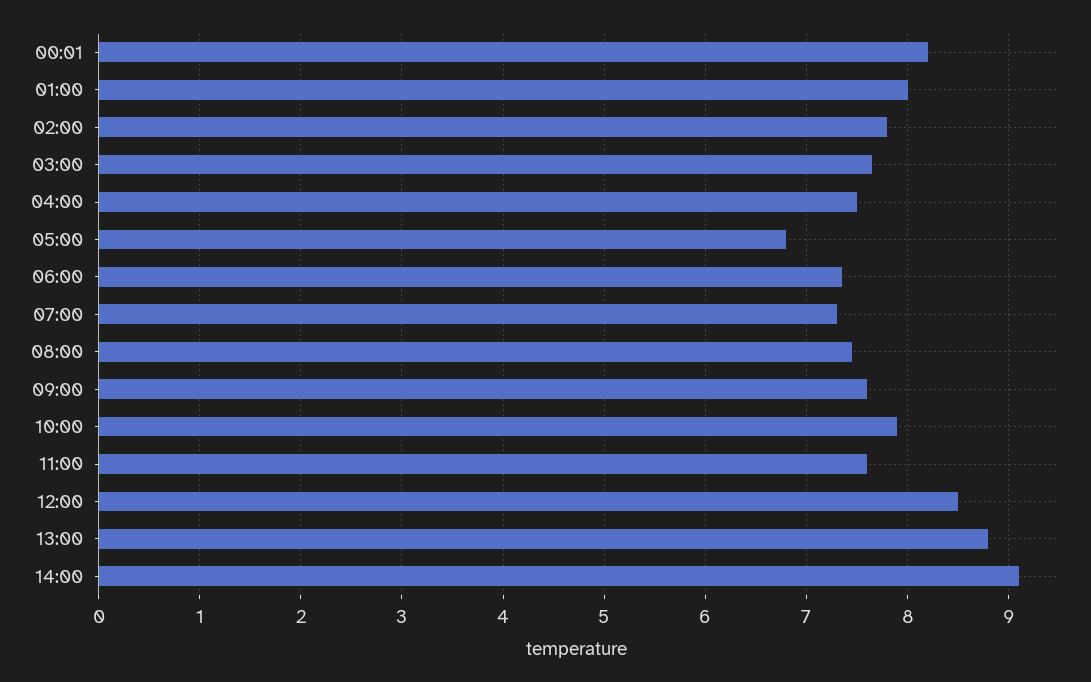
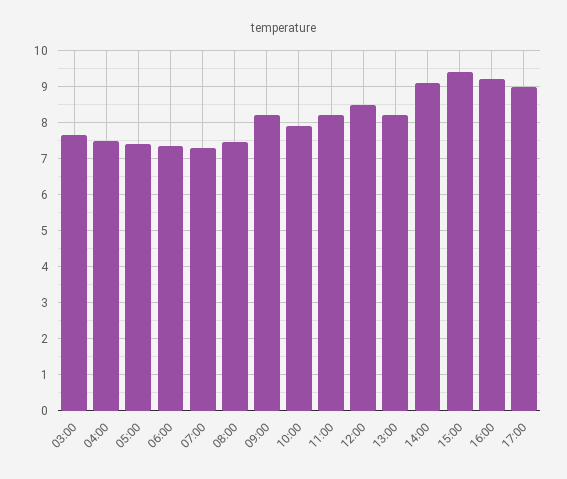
00:01: 8.2 -> none
01:00: 8 -> none
02:00: 7.8 -> none
05:00: 6.8 -> 7.4
09:00: 7.6 -> 8.2
11:00: 7.6 -> 8.2
13:00: 8.8 -> 8.2
15:00: none -> 9.4
16:00: none -> 9.2
17:00: none -> 9

